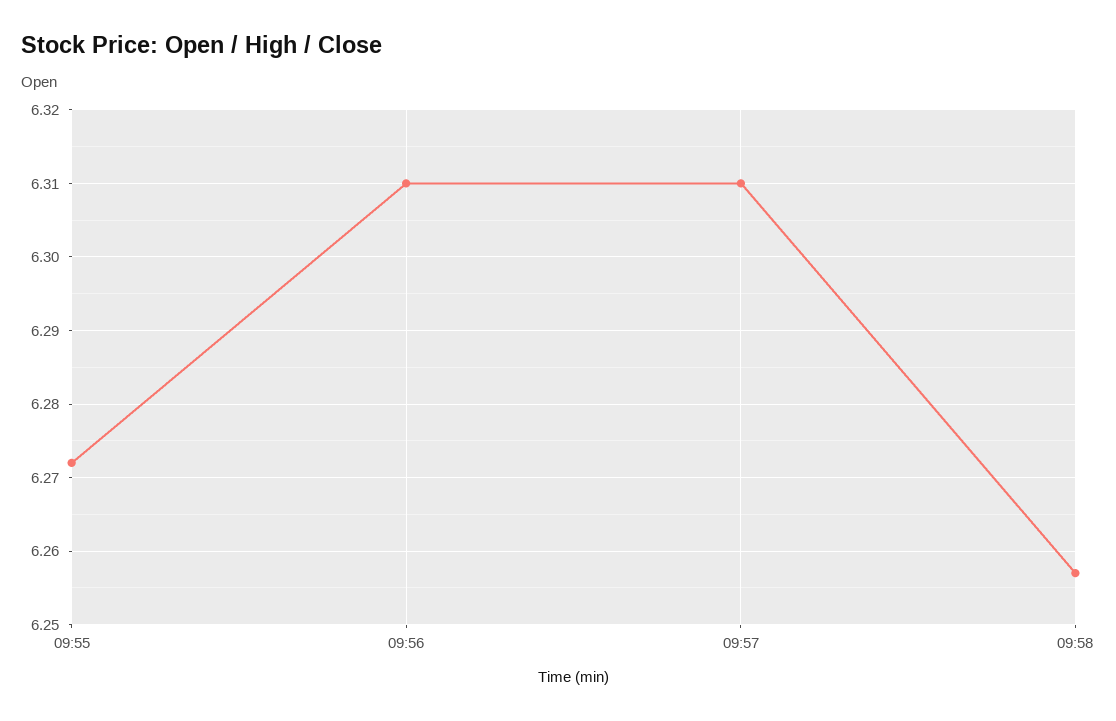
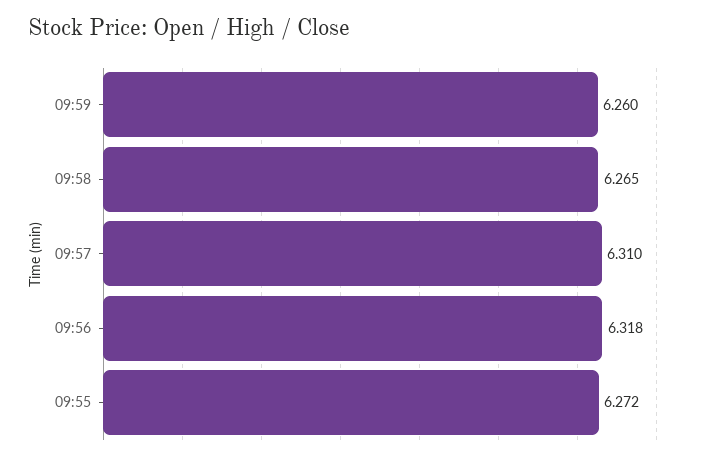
09:56: 6.31 -> 6.318
09:58: 6.257 -> 6.265
09:59: none -> 6.26

